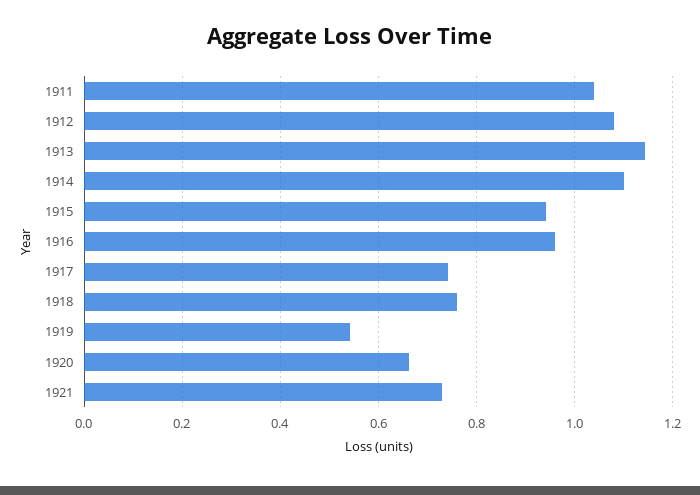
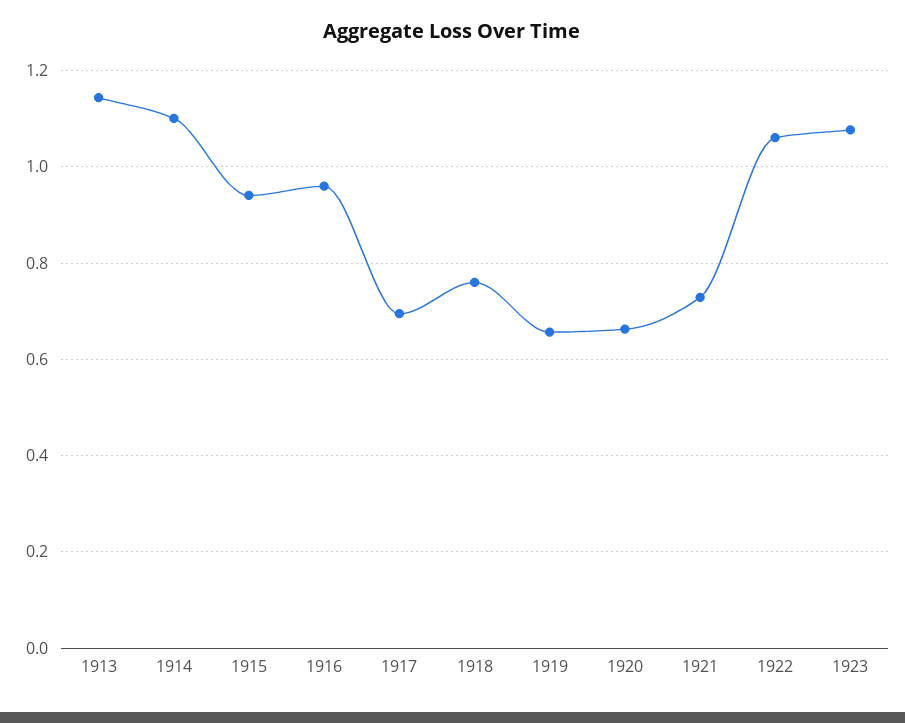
1911: 1.04 -> none
1912: 1.08 -> none
1917: 0.74 -> 0.7
1919: 0.54 -> 0.66
1922: none -> 1.06
1923: none -> 1.08

